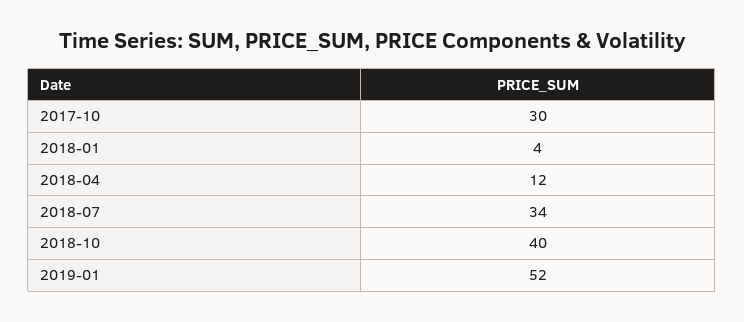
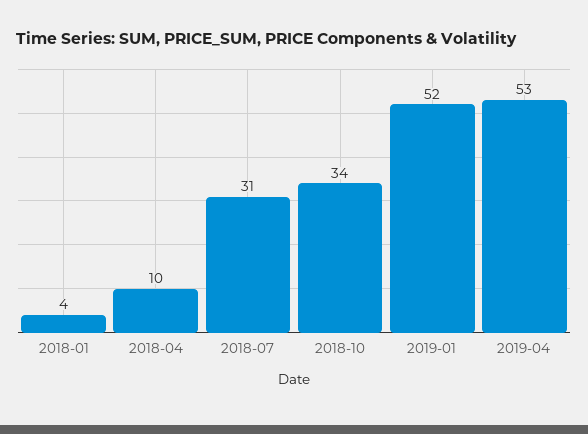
2017-10: 30 -> none
2018-04: 12 -> 10
2018-07: 34 -> 31
2018-10: 40 -> 34
2019-04: none -> 53

